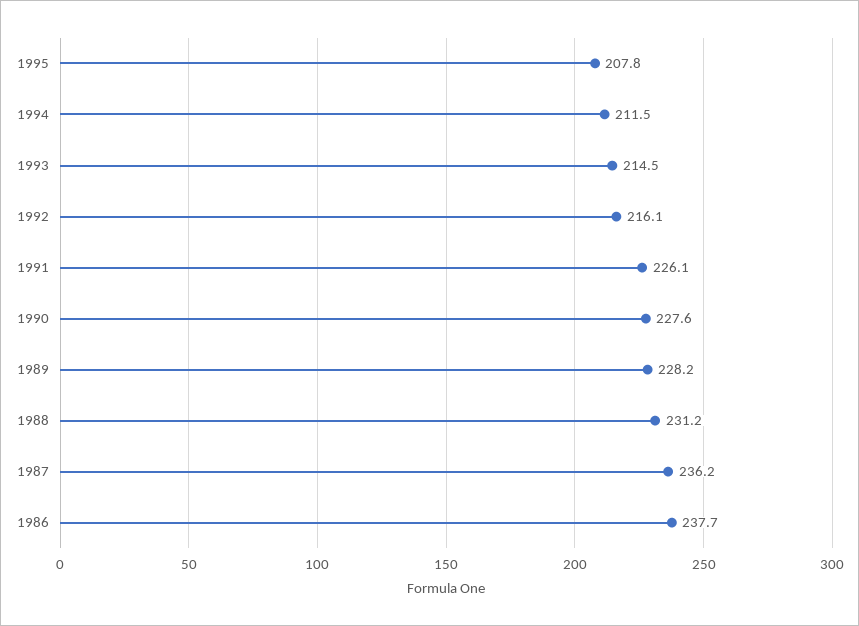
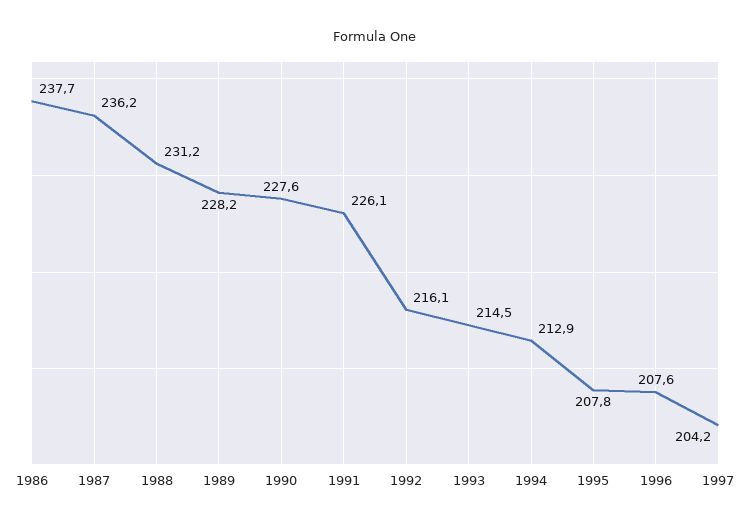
1994: 211.5 -> 212.9
1996: none -> 207.6
1997: none -> 204.2

